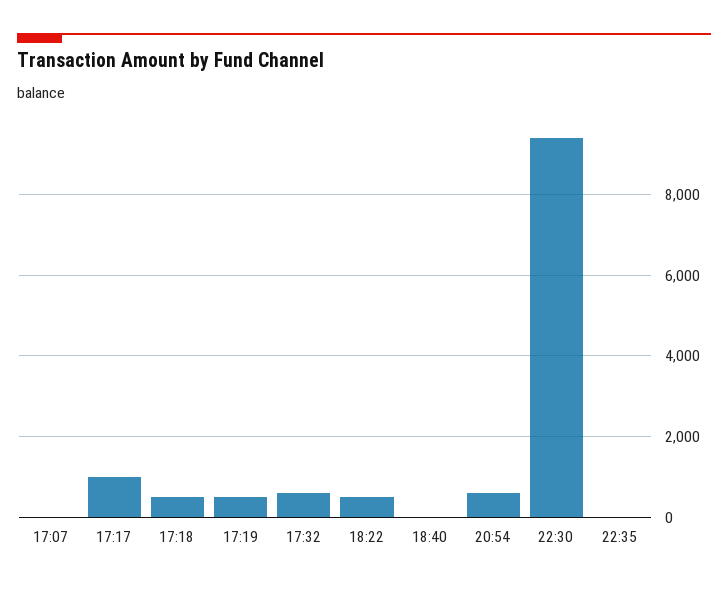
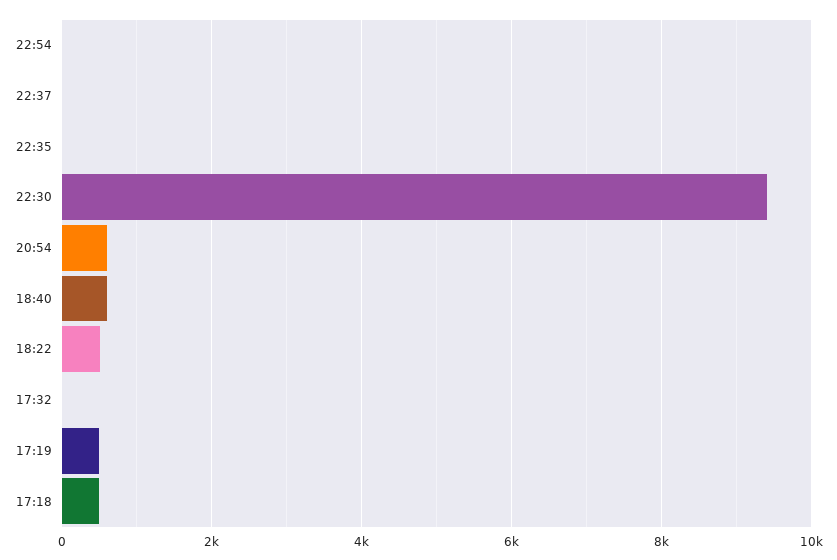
17:07: 0 -> none
17:17: 1000 -> none
17:32: 600 -> 0
18:40: 0 -> 600
22:54: none -> 0
22:37: none -> 0

